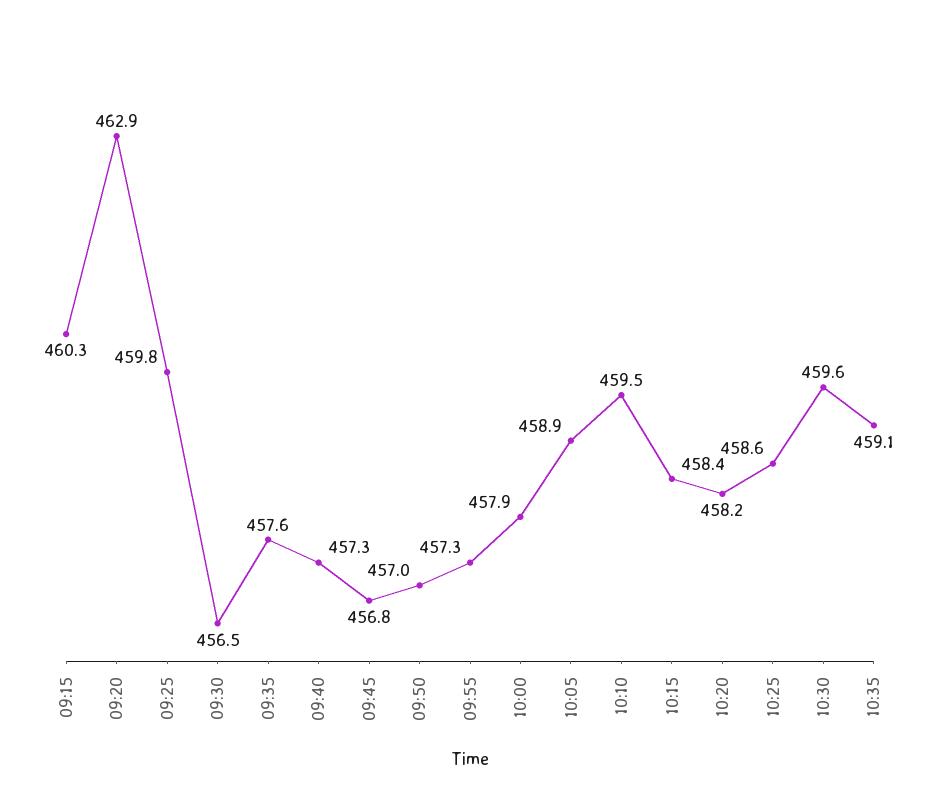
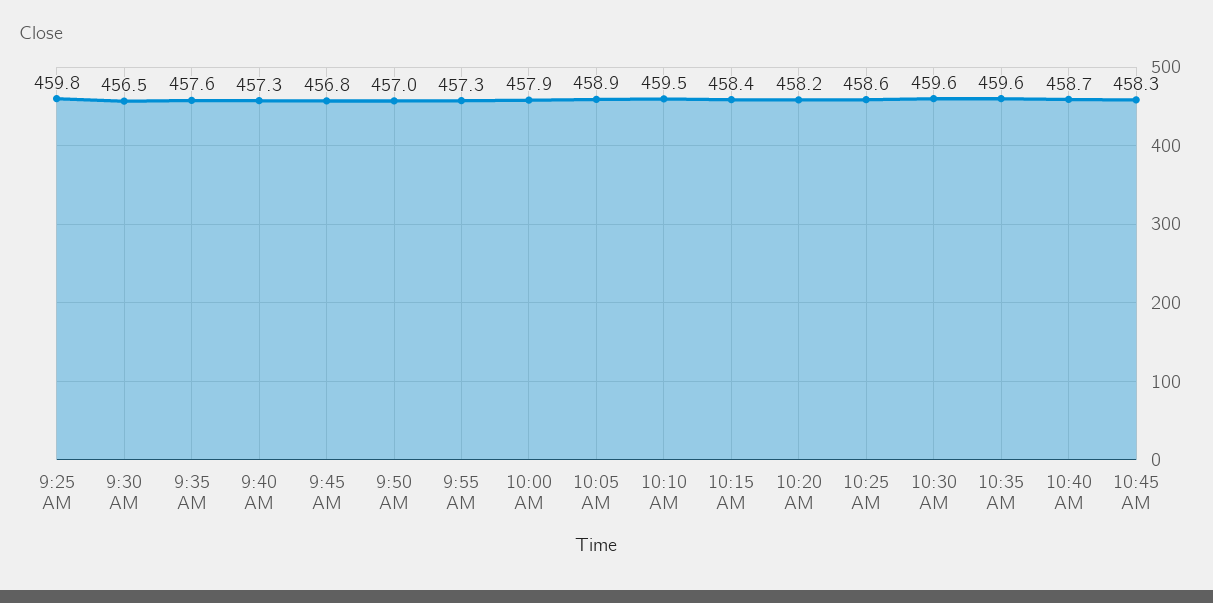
09:15: 460.3 -> none
09:20: 462.9 -> none
10:35: 459.1 -> 459.6
10:40 AM: none -> 458.7
10:45 AM: none -> 458.3

